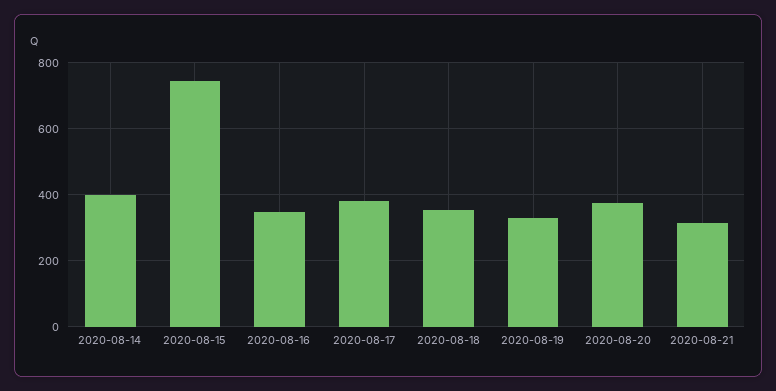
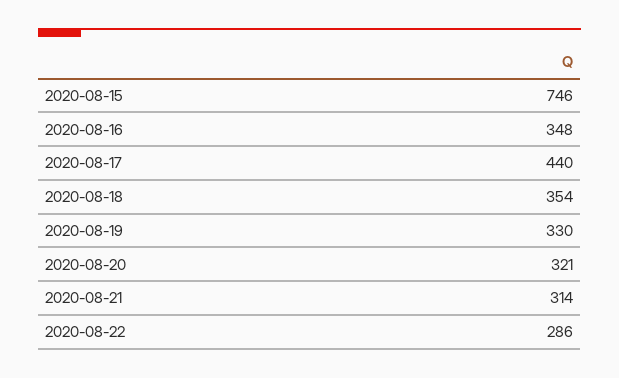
2020-08-14: 400 -> none
2020-08-17: 380 -> 440
2020-08-20: 380 -> 321
2020-08-22: none -> 286

